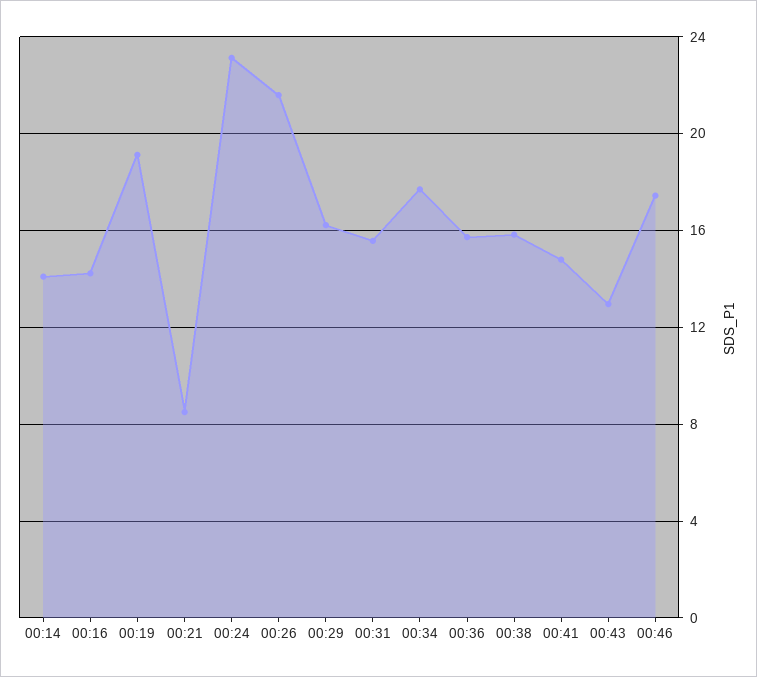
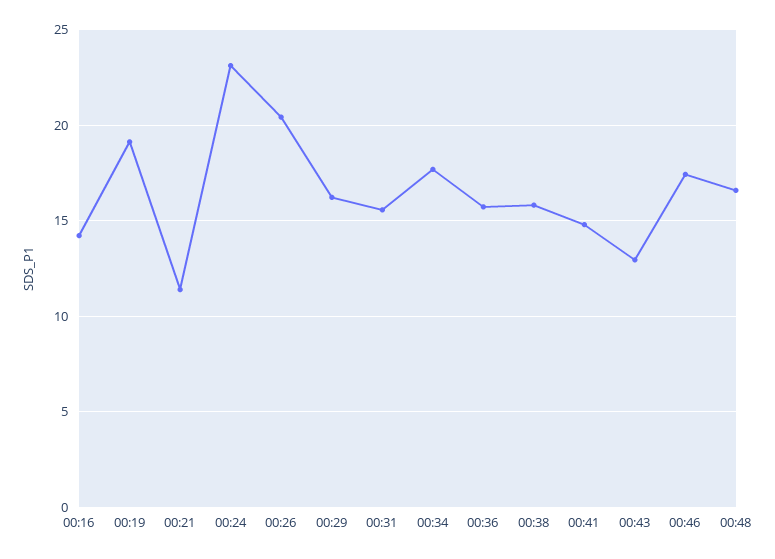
00:14: 14 -> none
00:21: 8.5 -> 11.5
00:26: 21.5 -> 20.5
00:48: none -> 16.5

